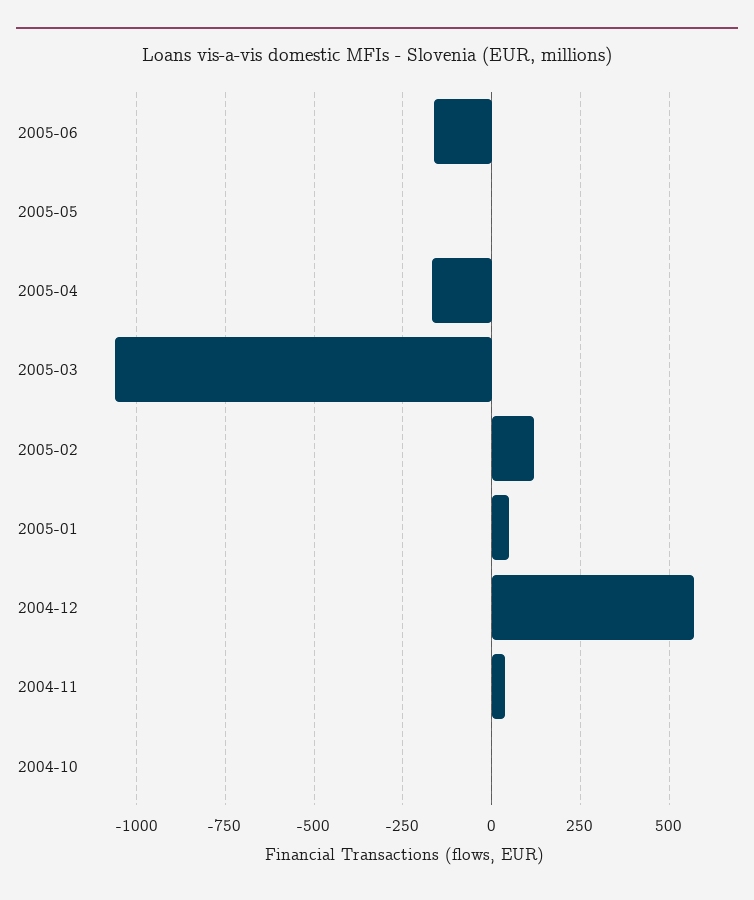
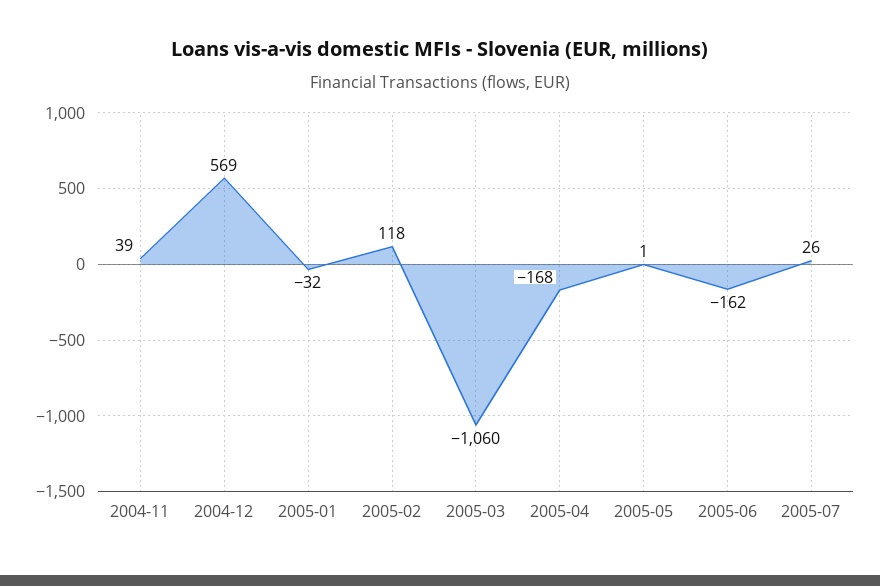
2005-01: 50 -> -32
2004-10: 0 -> none
2005-07: none -> 26

